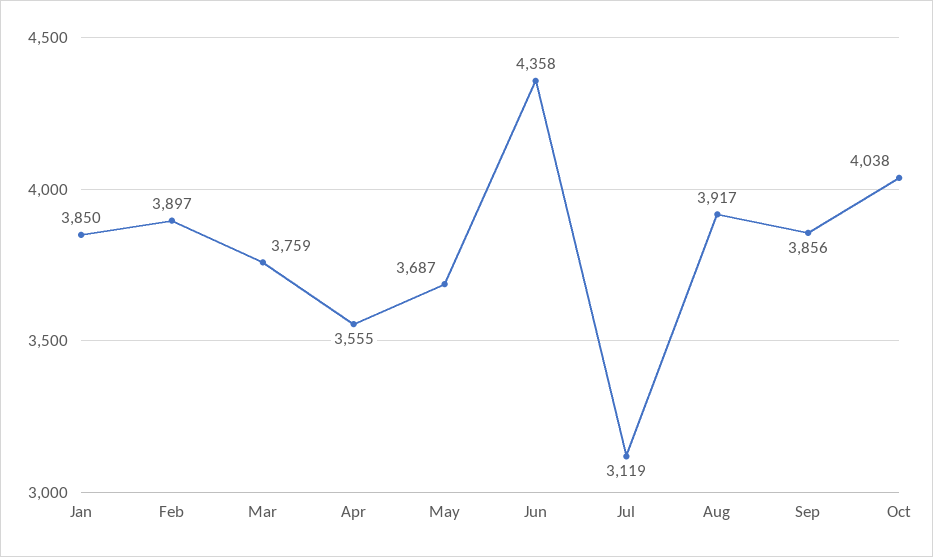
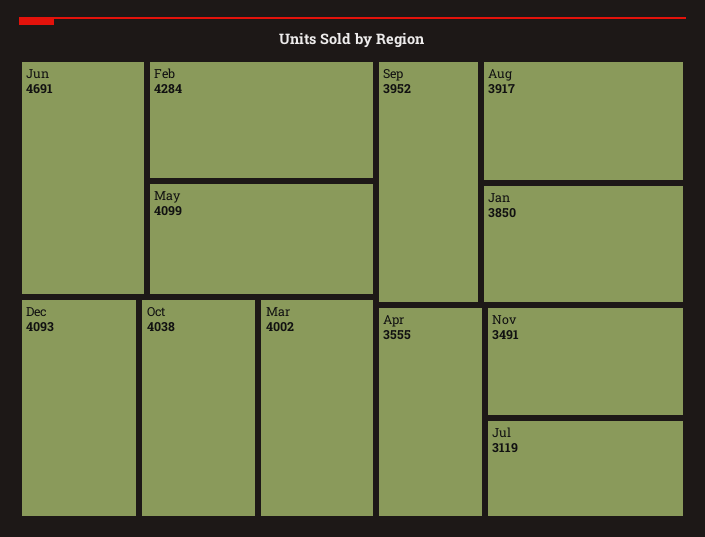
Feb: 3897 -> 4284
Mar: 3759 -> 4002
May: 3687 -> 4099
Jun: 4358 -> 4691
Sep: 3856 -> 3952
Dec: none -> 4093
Nov: none -> 3491

